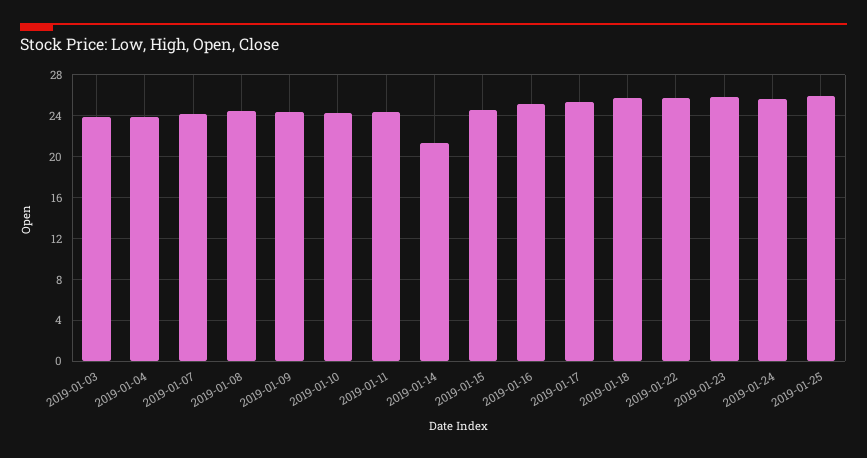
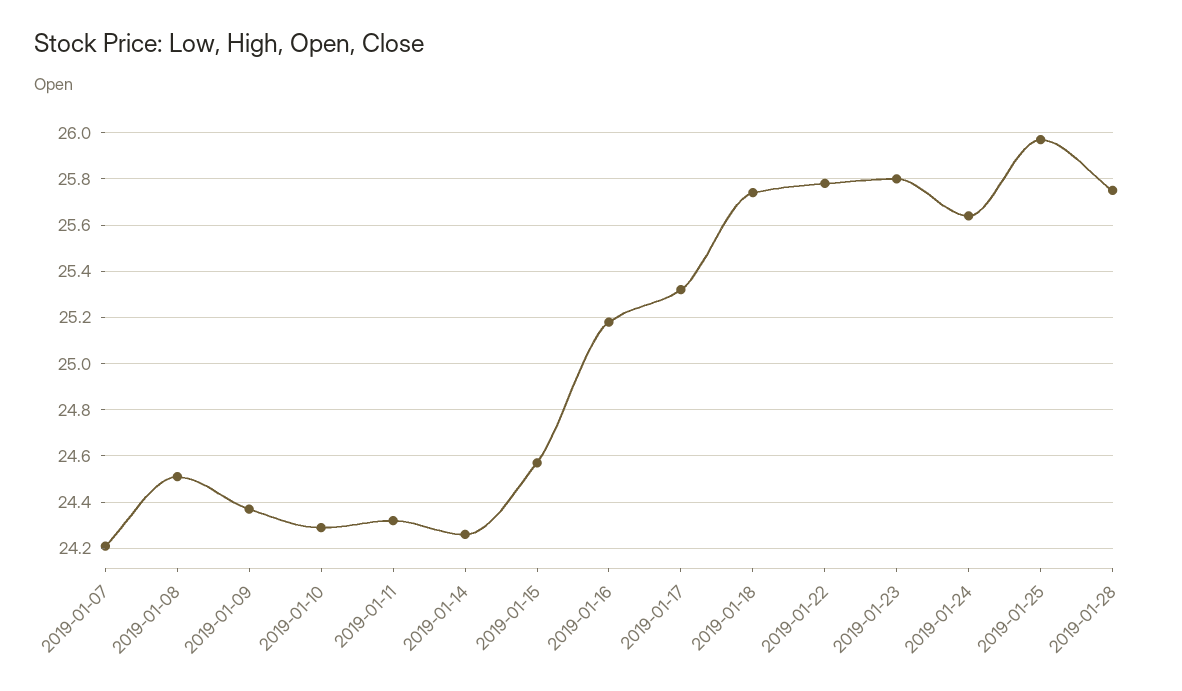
2019-01-03: 24 -> none
2019-01-04: 24 -> none
2019-01-14: 21 -> 24.25
2019-01-28: none -> 25.75

